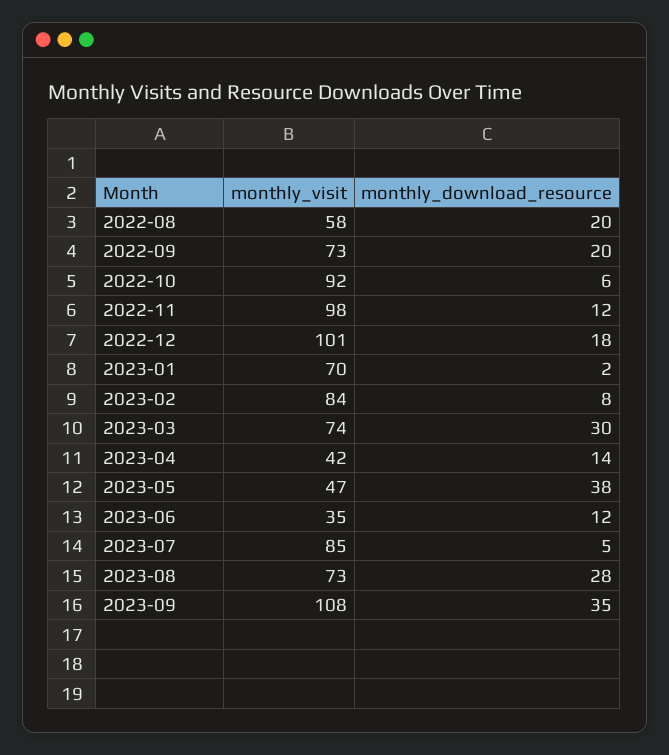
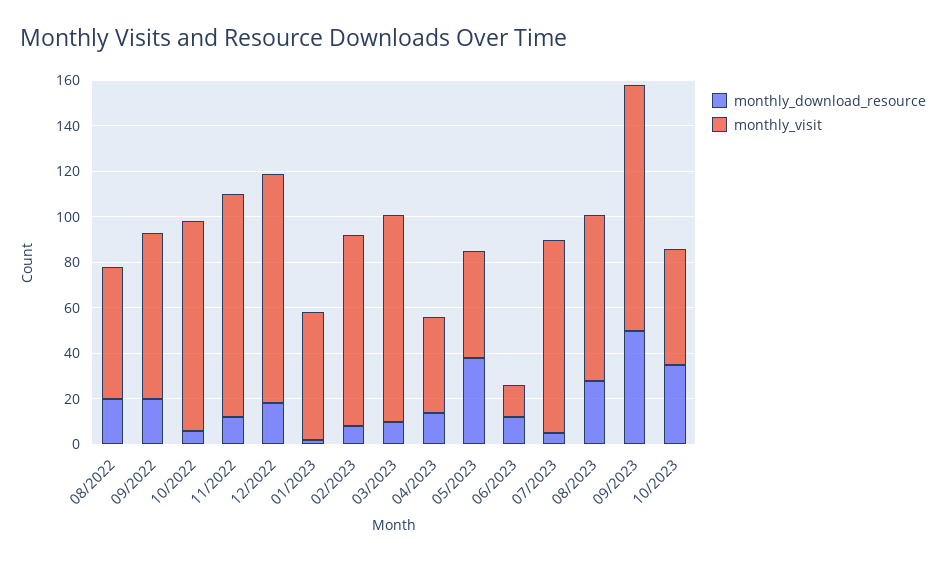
monthly_visit, 2023-01: 70 -> 55
monthly_visit, 2023-03: 74 -> 90
monthly_download_resource, 2023-03: 30 -> 10
monthly_visit, 2023-06: 35 -> 15
monthly_download_resource, 2023-09: 35 -> 50
monthly_download_resource, 10/2023: none -> 35
monthly_visit, 10/2023: none -> 50

